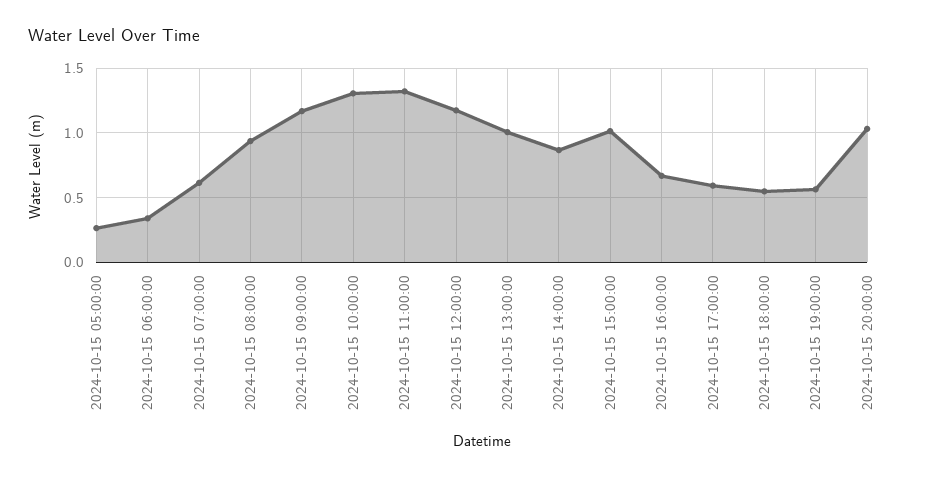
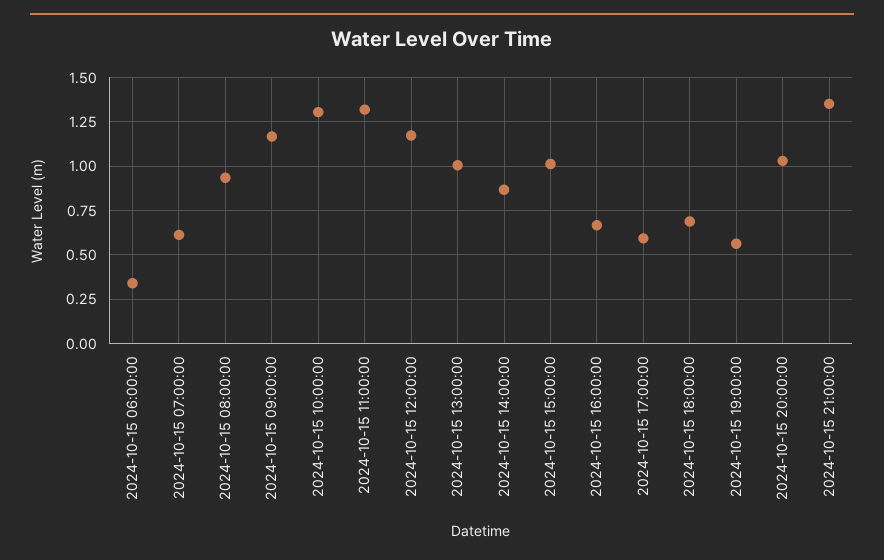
2024-10-15 05:00:00: 0.25 -> none
2024-10-15 18:00:00: 0.55 -> 0.7
2024-10-15 21:00:00: none -> 1.35

